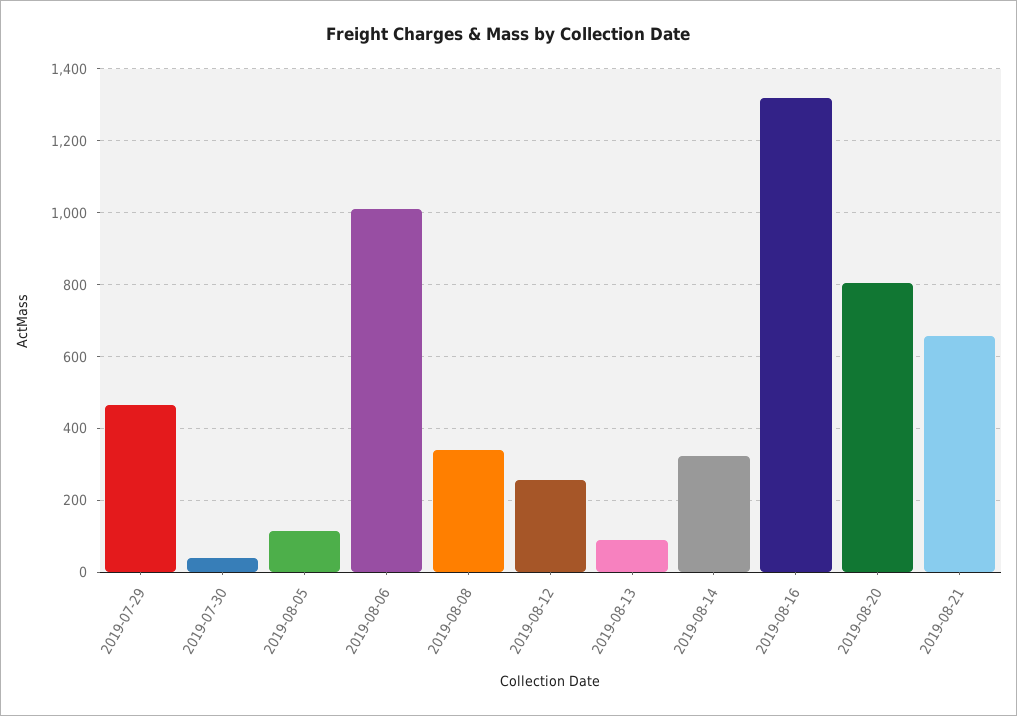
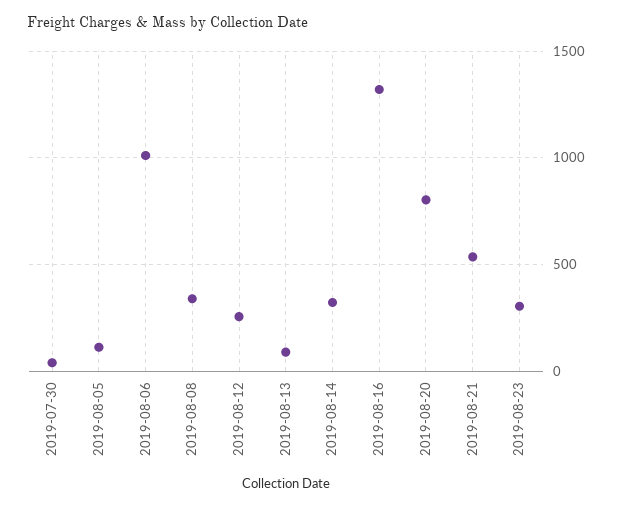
2019-07-29: 460 -> none
2019-08-21: 660 -> 550
2019-08-23: none -> 300

